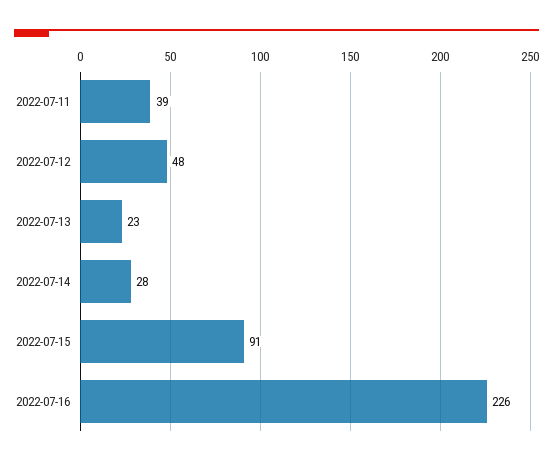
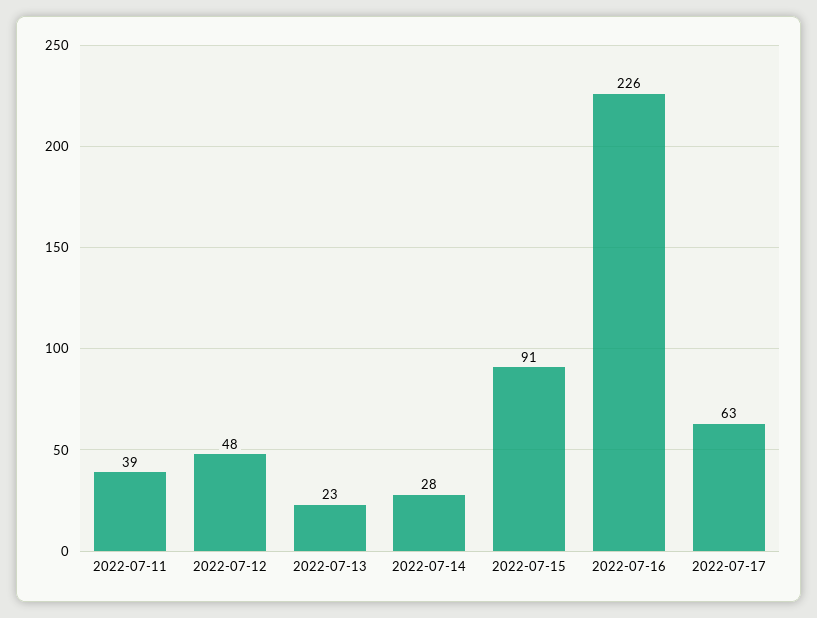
2022-07-17: none -> 63

